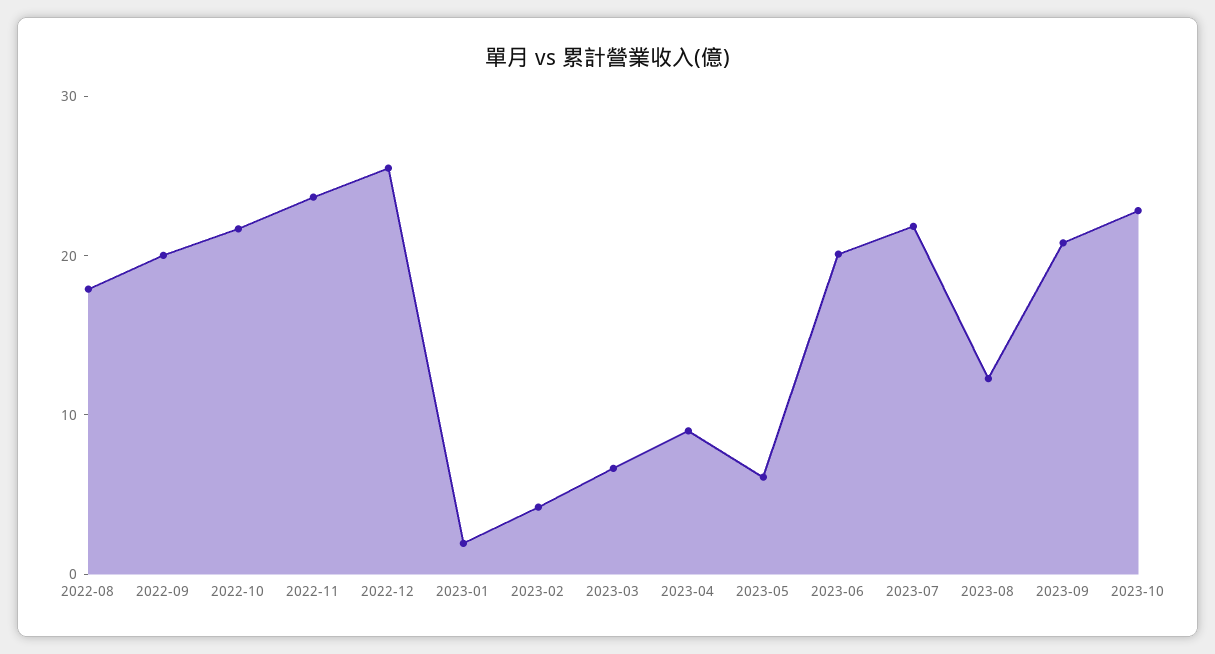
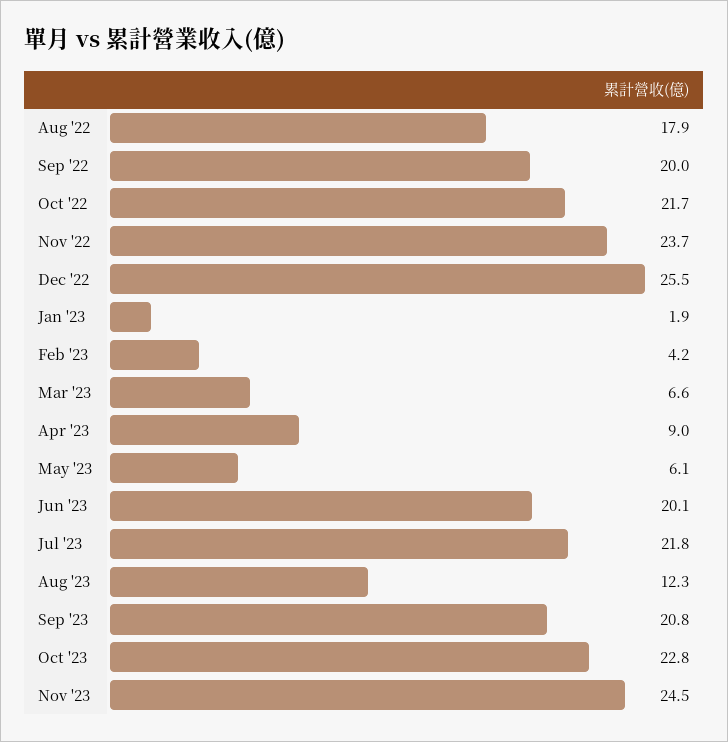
Nov '23: none -> 24.5

